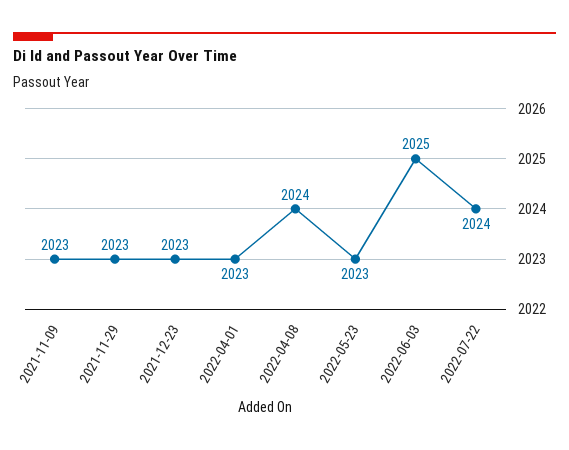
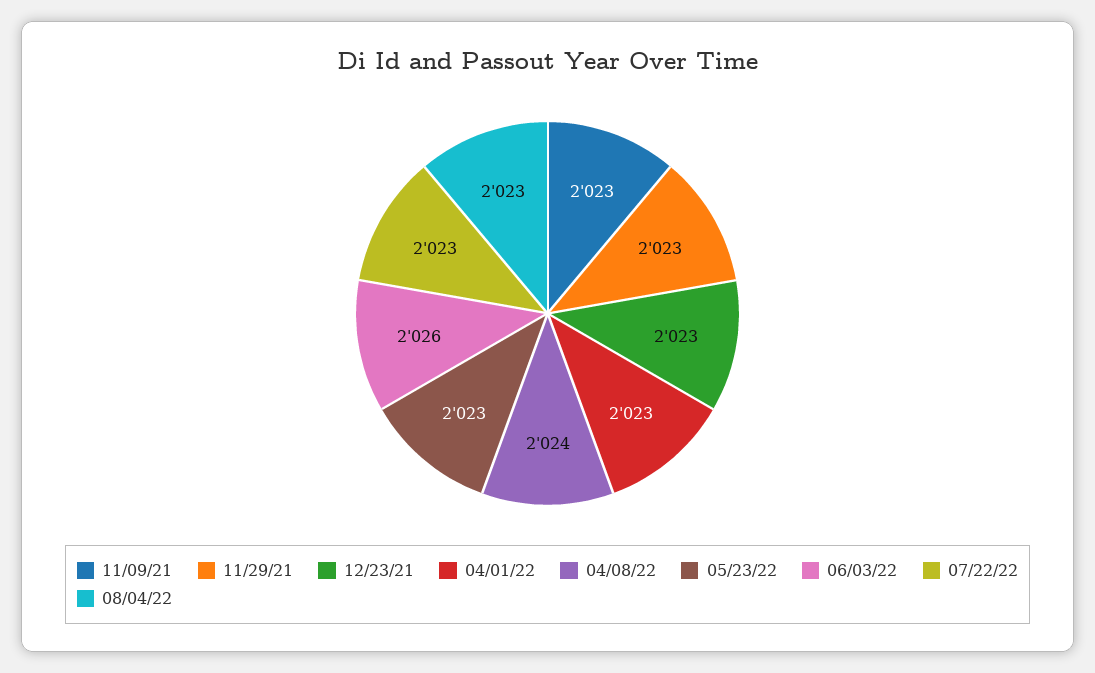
2022-06-03: 2025 -> 2026
2022-07-22: 2024 -> 2023
08/04/22: none -> 2023

